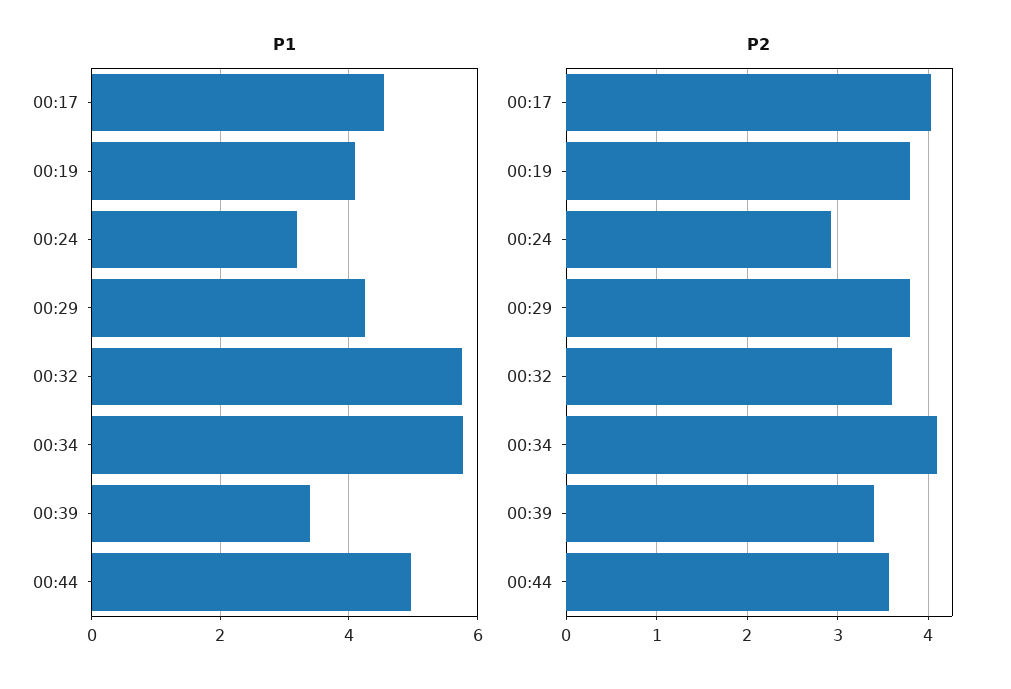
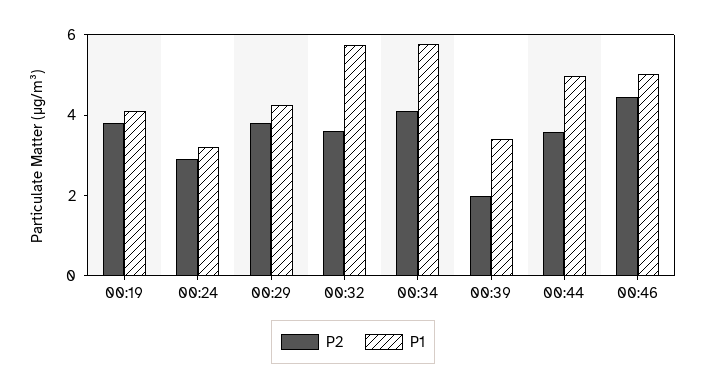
P1, 00:17: 4.6 -> none
P2, 00:17: 4 -> none
P2, 00:39: 3.4 -> 2
P2, 00:46: none -> 4.5
P1, 00:46: none -> 5

